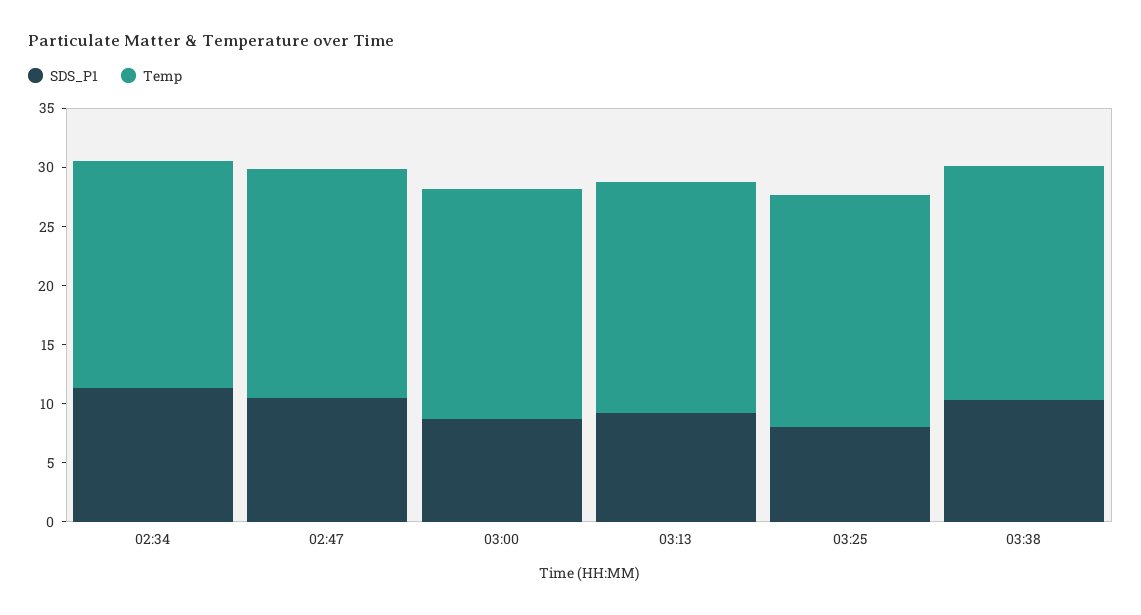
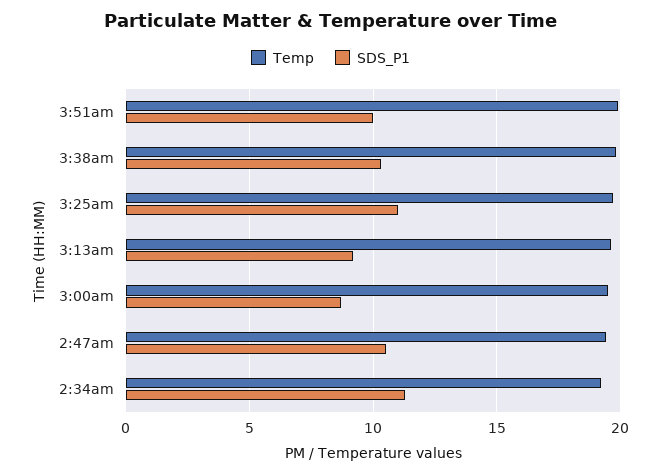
SDS_P1, 03:25: 8 -> 11
Temp, 3:51am: none -> 20
SDS_P1, 3:51am: none -> 10

